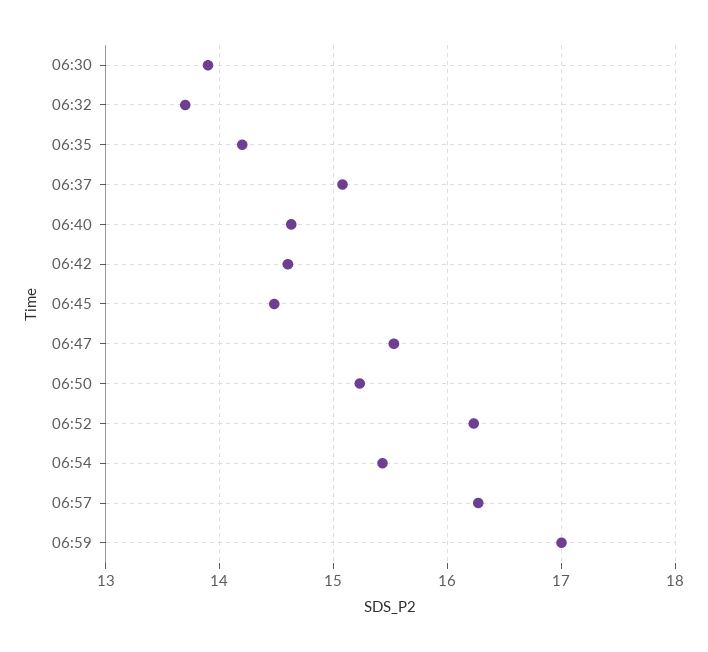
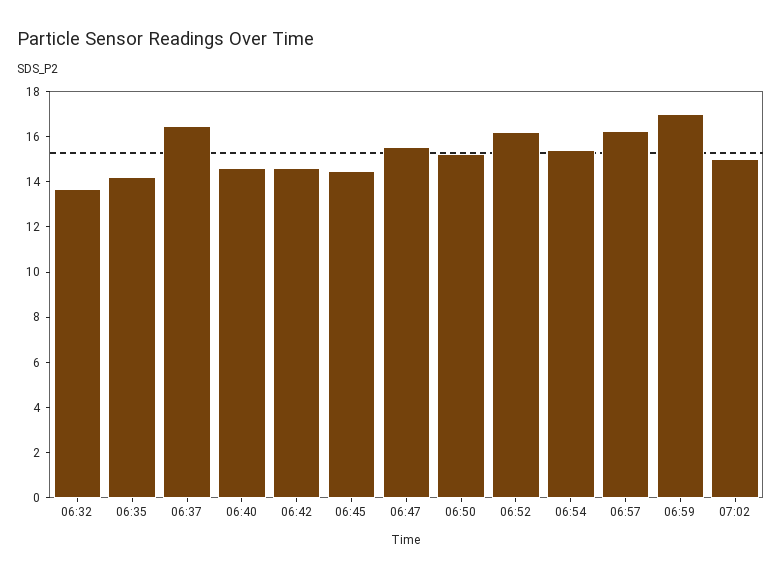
06:30: 13.9 -> none
06:37: 15.1 -> 16.5
07:02: none -> 15

